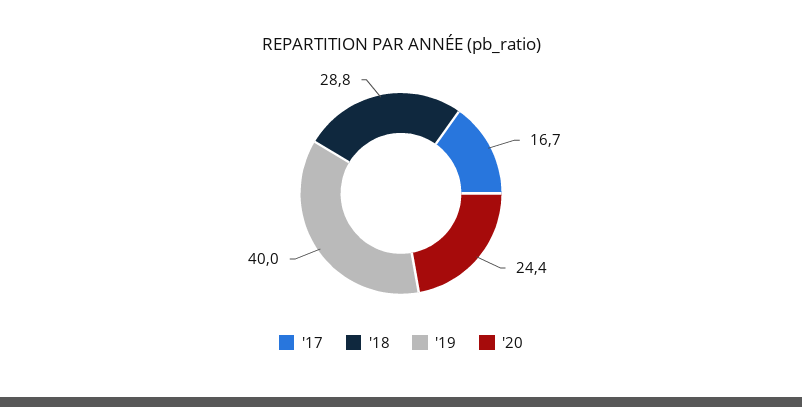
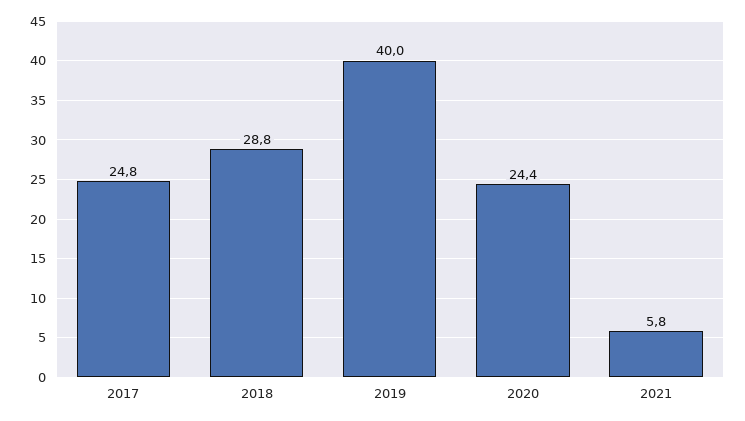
'17: 16.7 -> 24.8
2021: none -> 5.8

